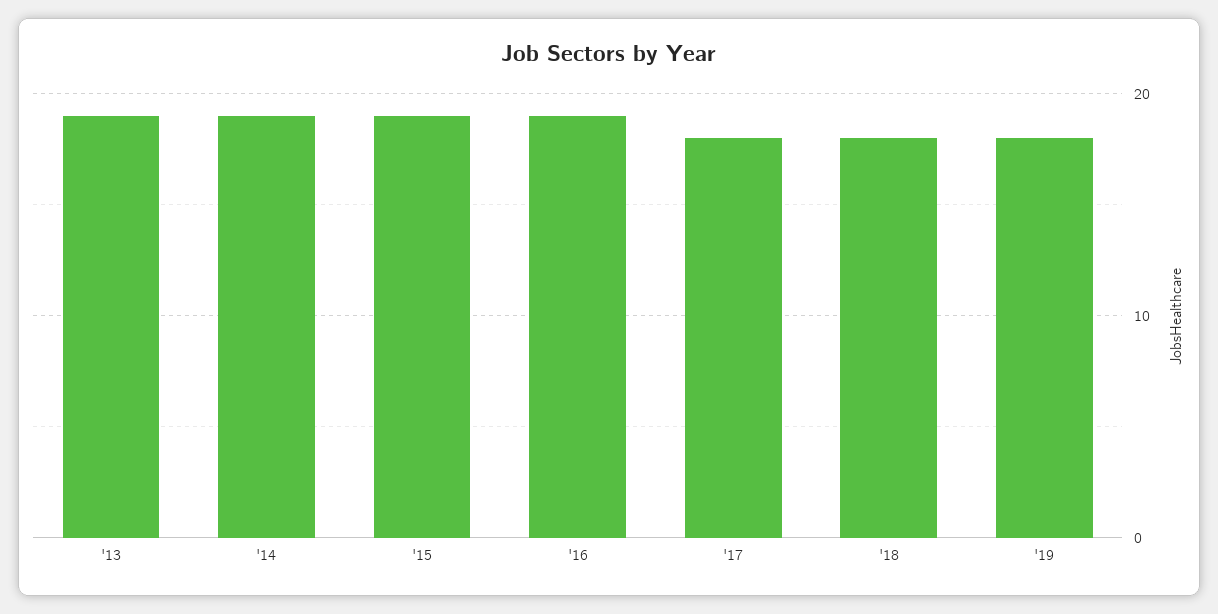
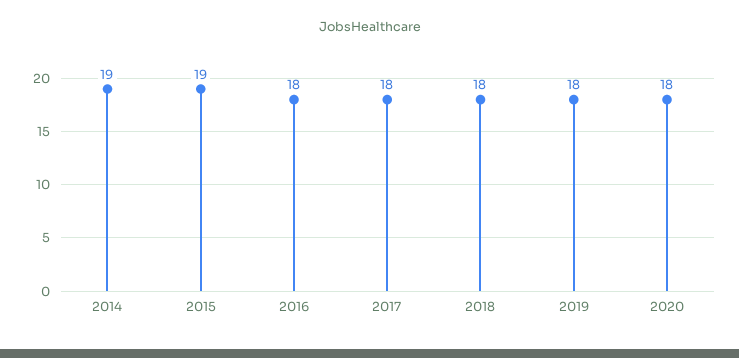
'13: 19 -> none
'16: 19 -> 18
2020: none -> 18

